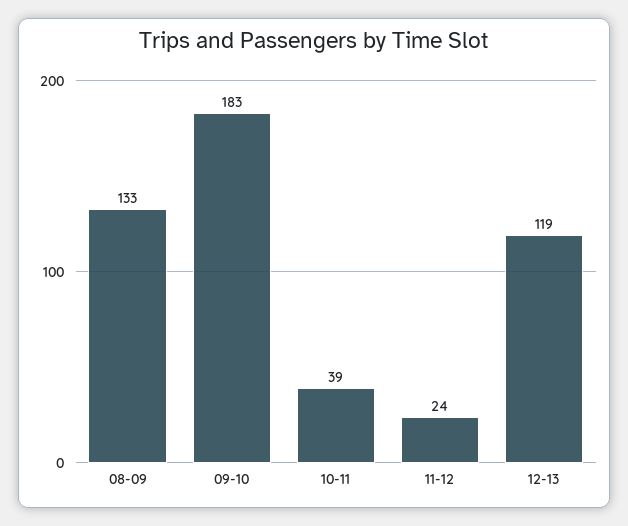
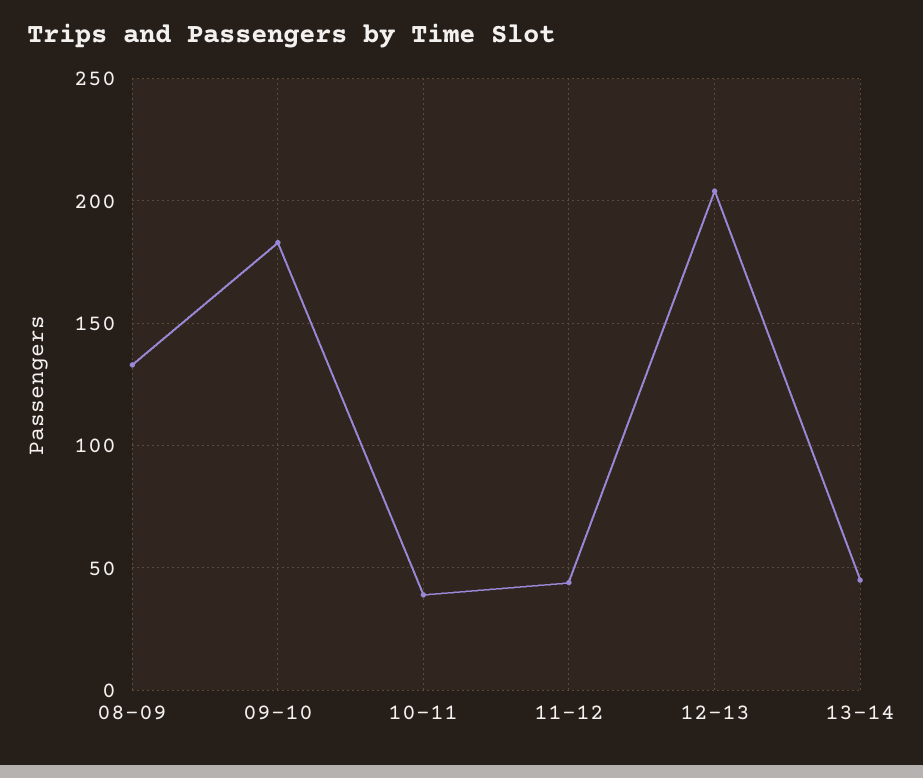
11-12: 24 -> 45
12-13: 119 -> 205
13-14: none -> 45

